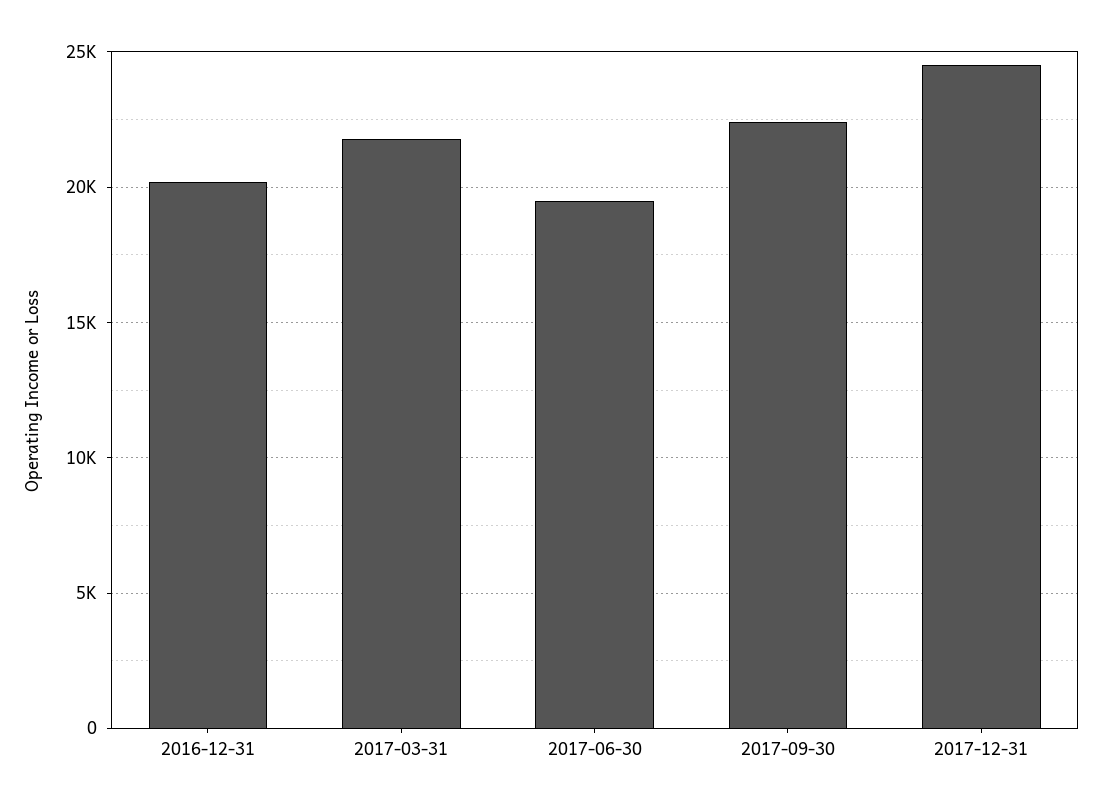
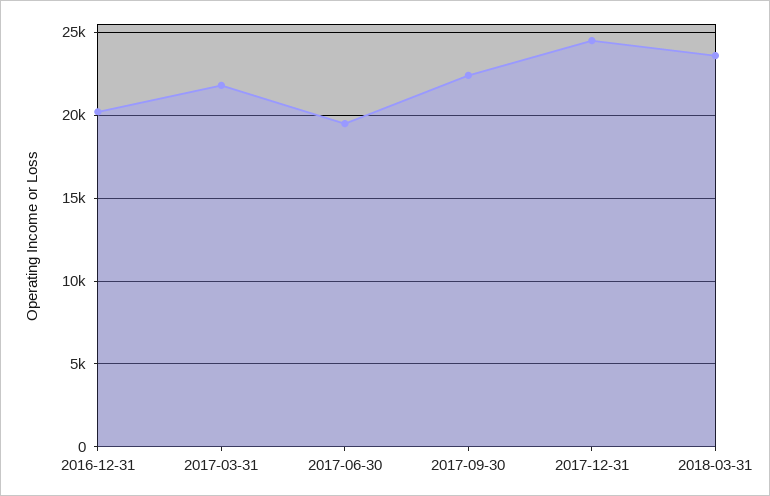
2018-03-31: none -> 23500

